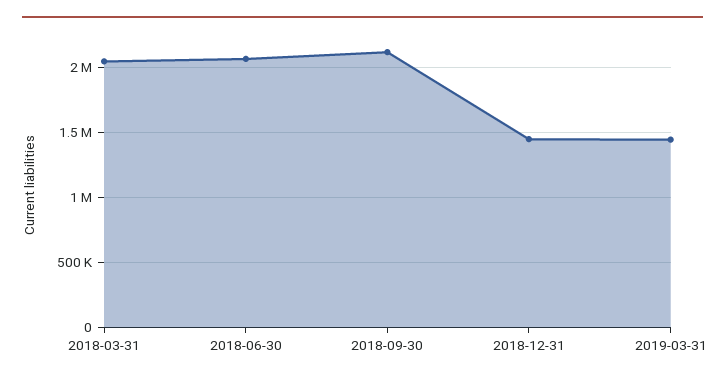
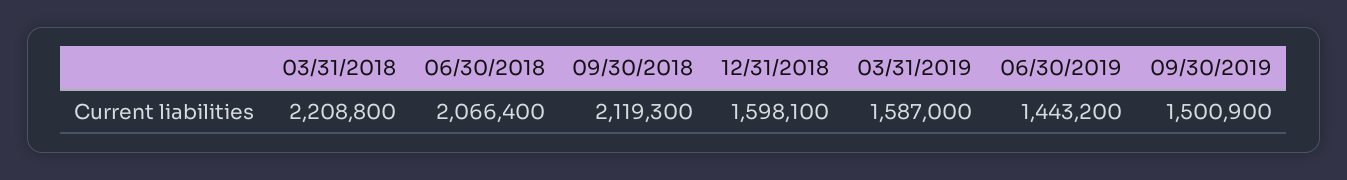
2018-03-31: 2050000 -> 2208800
2018-12-31: 1450000 -> 1598100
2019-03-31: 1450000 -> 1587000
06/30/2019: none -> 1443200
09/30/2019: none -> 1500900

